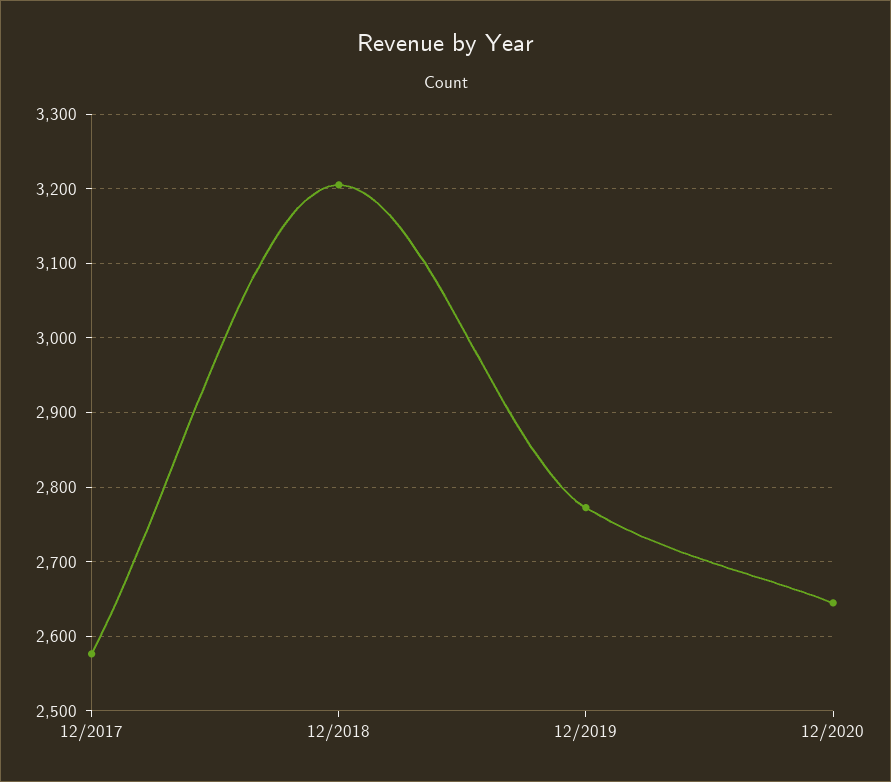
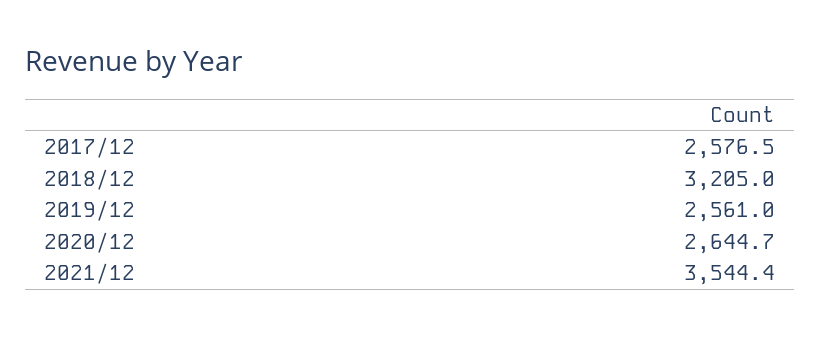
12/2019: 2770 -> 2561
2021/12: none -> 3544.4

